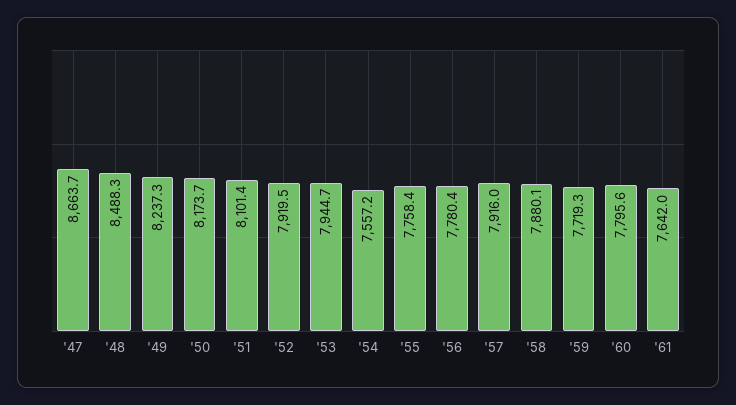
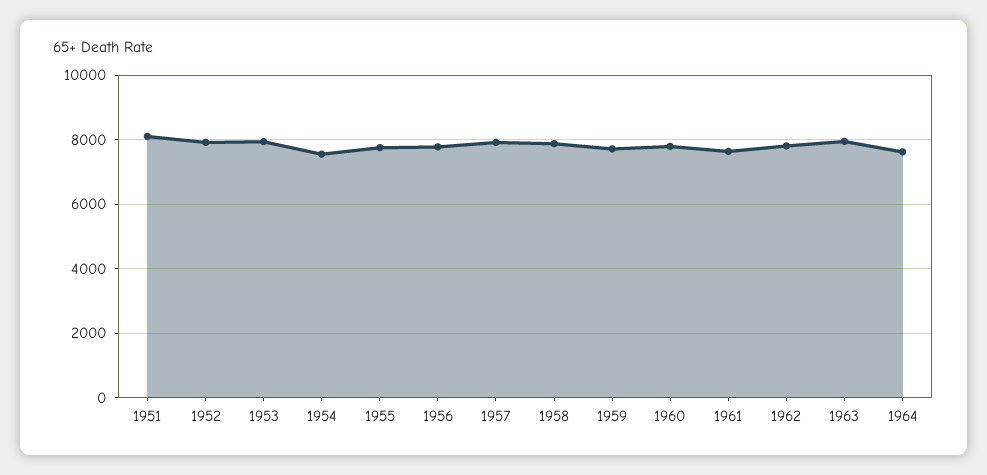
'47: 8663.7 -> none
'48: 8488.3 -> none
'49: 8237.3 -> none
'50: 8173.7 -> none
1962: none -> 7800
1963: none -> 8000
1964: none -> 7600

